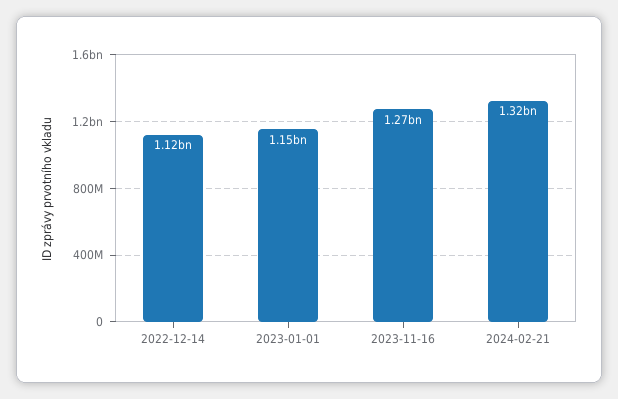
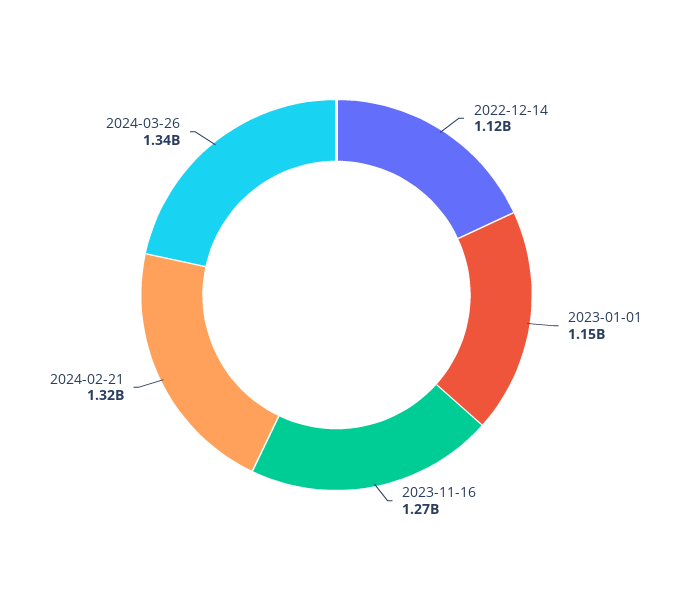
2024-03-26: none -> 1340000000

